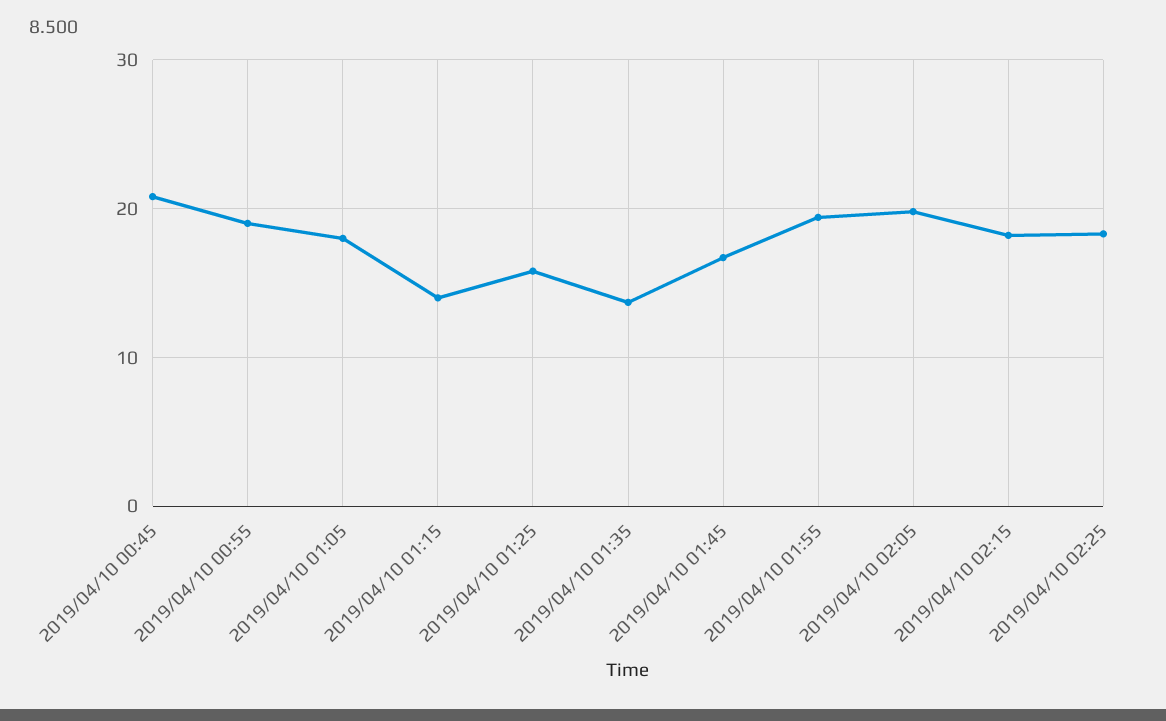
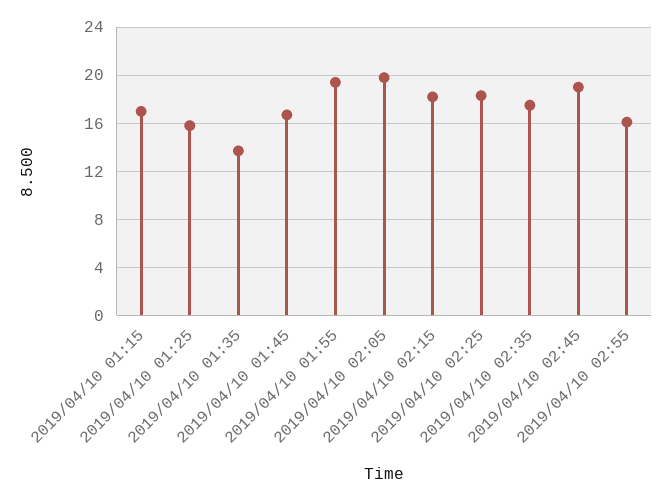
2019/04/10 00:45: 21 -> none
2019/04/10 00:55: 19 -> none
2019/04/10 01:05: 18 -> none
2019/04/10 01:15: 14 -> 17
2019/04/10 02:35: none -> 17.5
2019/04/10 02:45: none -> 19
2019/04/10 02:55: none -> 16

